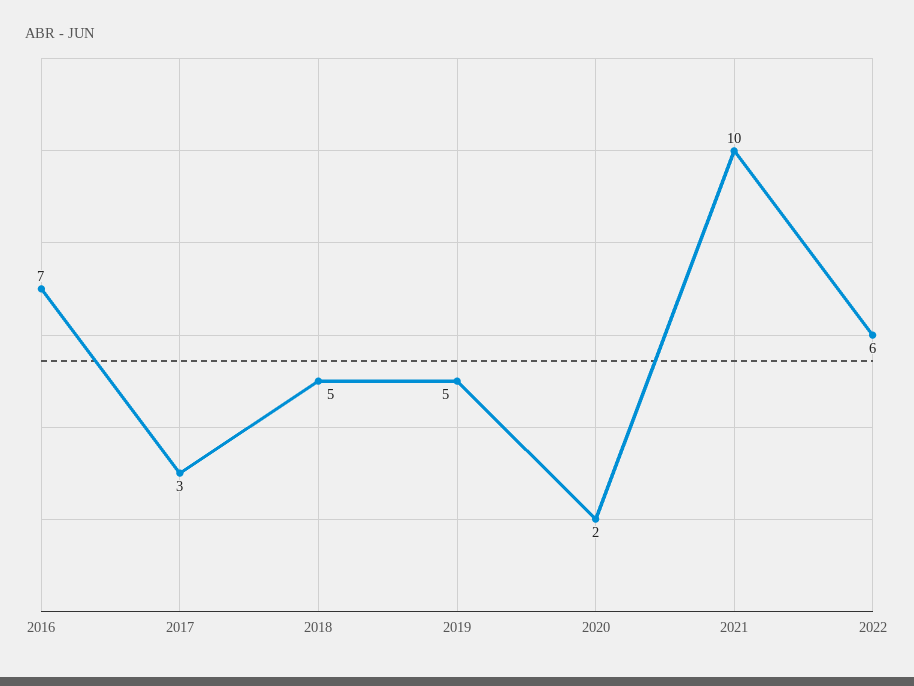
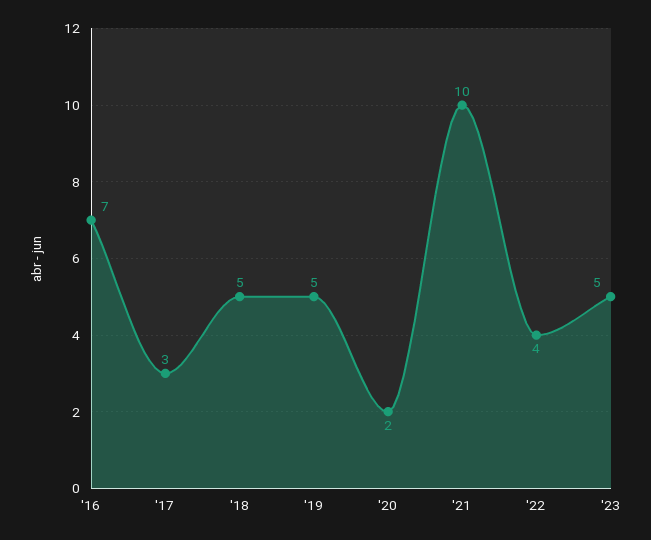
2022: 6 -> 4
'23: none -> 5

